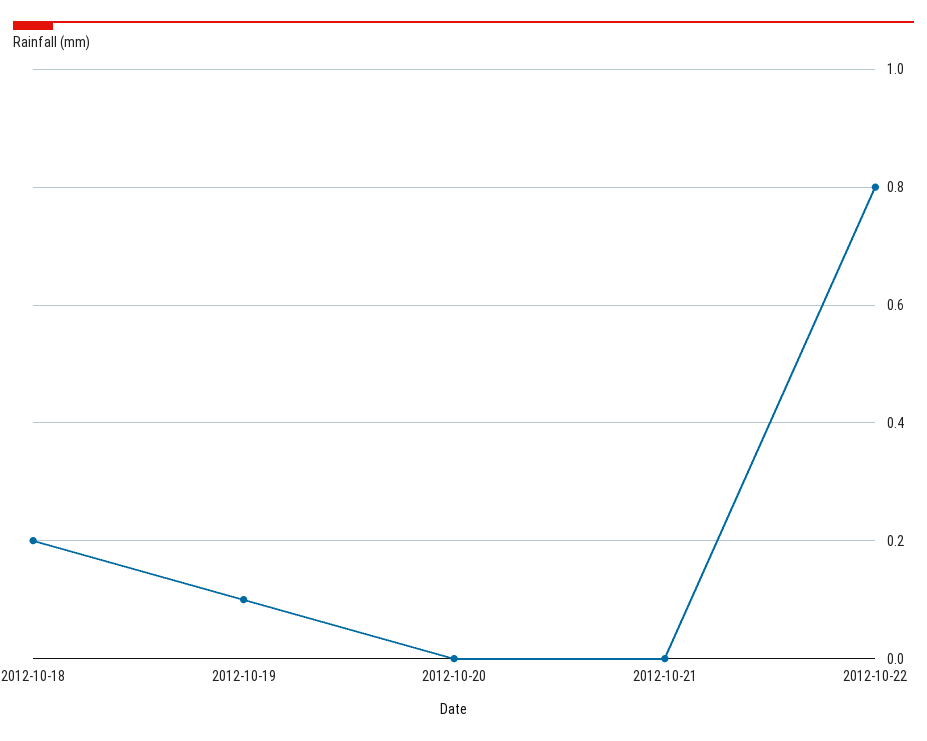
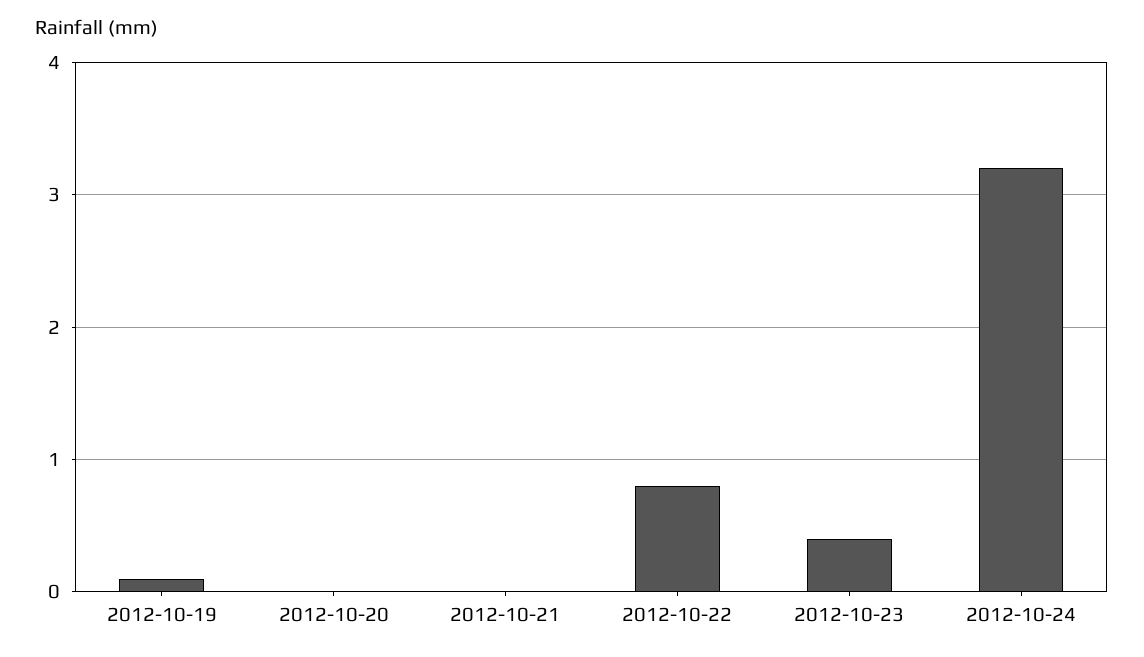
2012-10-18: 0.2 -> none
2012-10-23: none -> 0.4
2012-10-24: none -> 3.2

